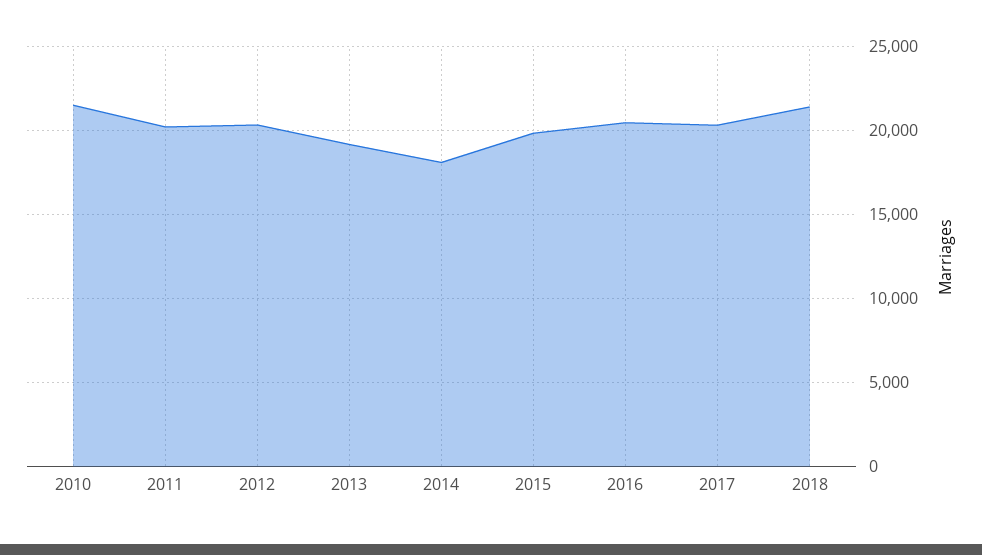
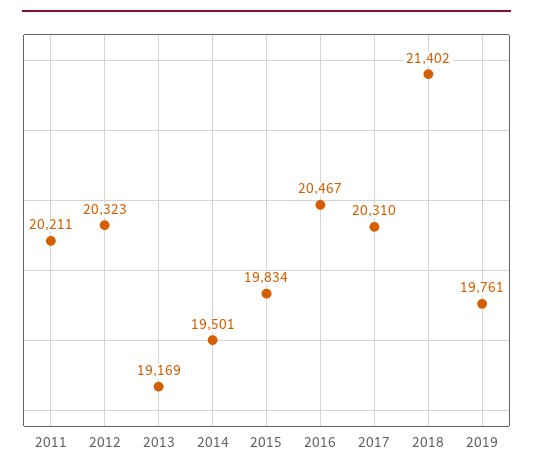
2010: 21500 -> none
2014: 18000 -> 19501
2019: none -> 19761

